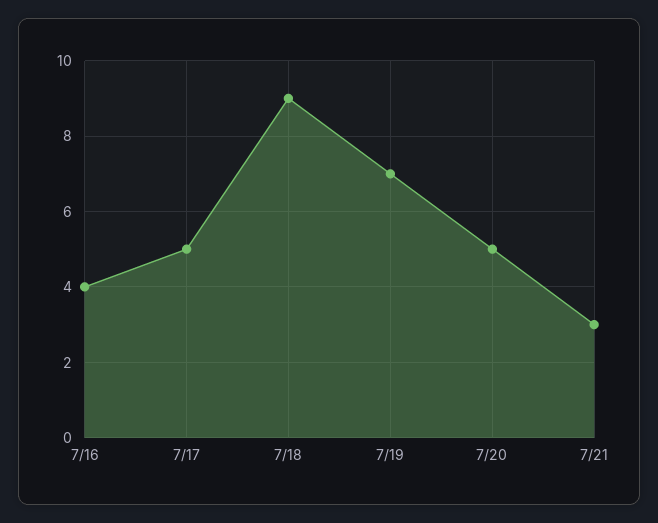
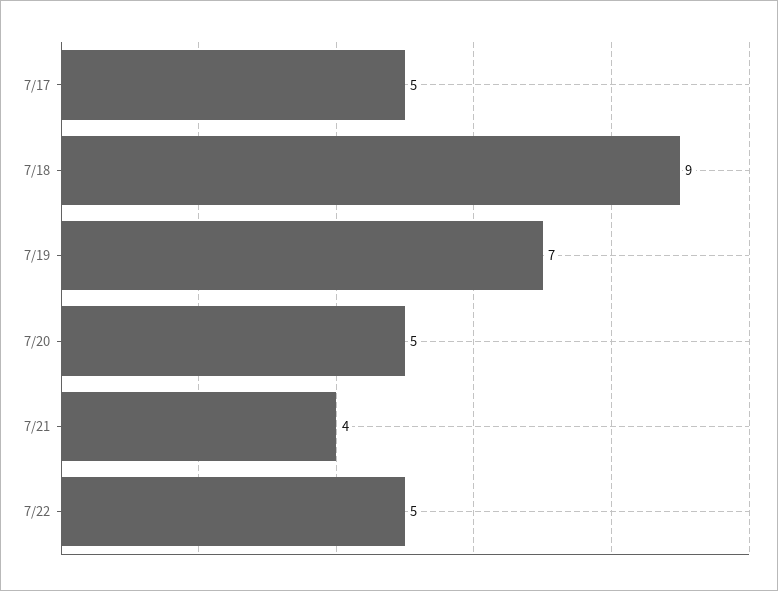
7/16: 4 -> none
7/21: 3 -> 4
7/22: none -> 5

